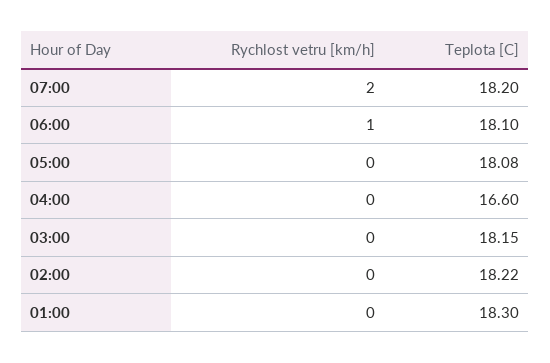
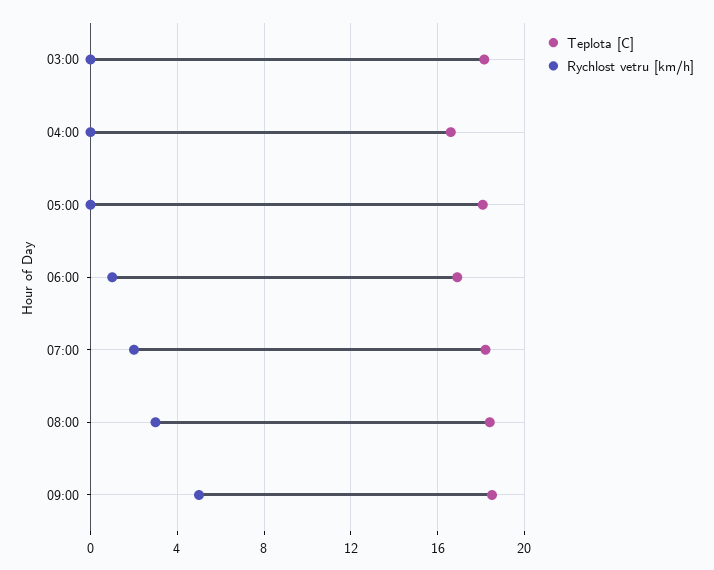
Teplota [C], 06:00: 18.1 -> 17
Rychlost vetru [km/h], 02:00: 0 -> none
Teplota [C], 02:00: 18.22 -> none
Rychlost vetru [km/h], 01:00: 0 -> none
Teplota [C], 01:00: 18.3 -> none
Teplota [C], 08:00: none -> 18.5
Rychlost vetru [km/h], 08:00: none -> 3
Teplota [C], 09:00: none -> 18.5
Rychlost vetru [km/h], 09:00: none -> 5

